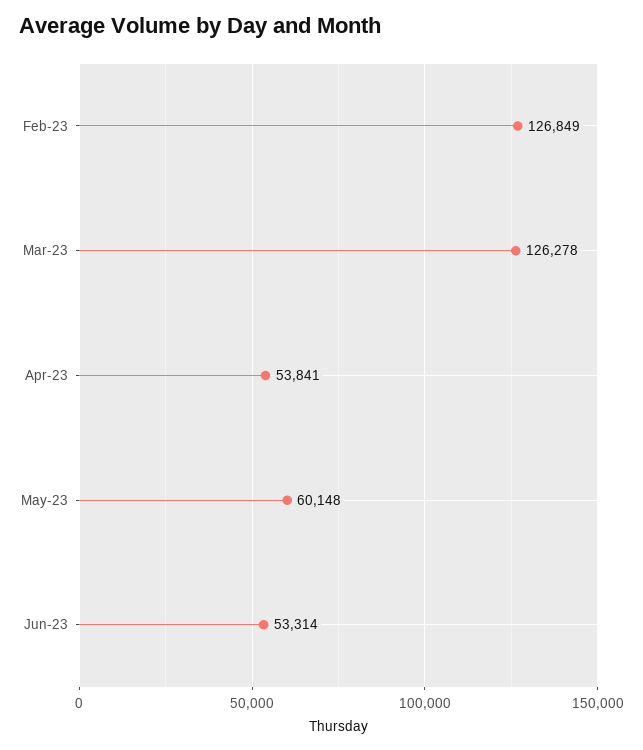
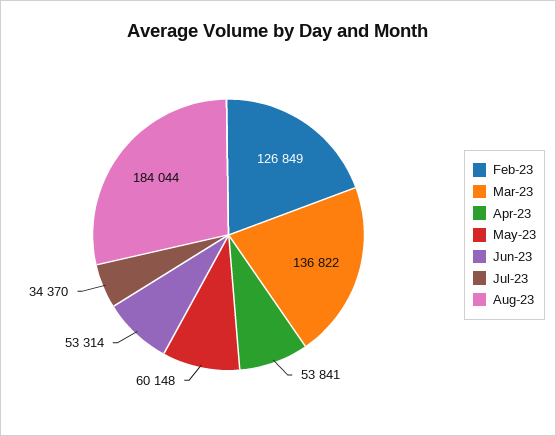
Mar-23: 126278 -> 136822
Jul-23: none -> 34370
Aug-23: none -> 184044

